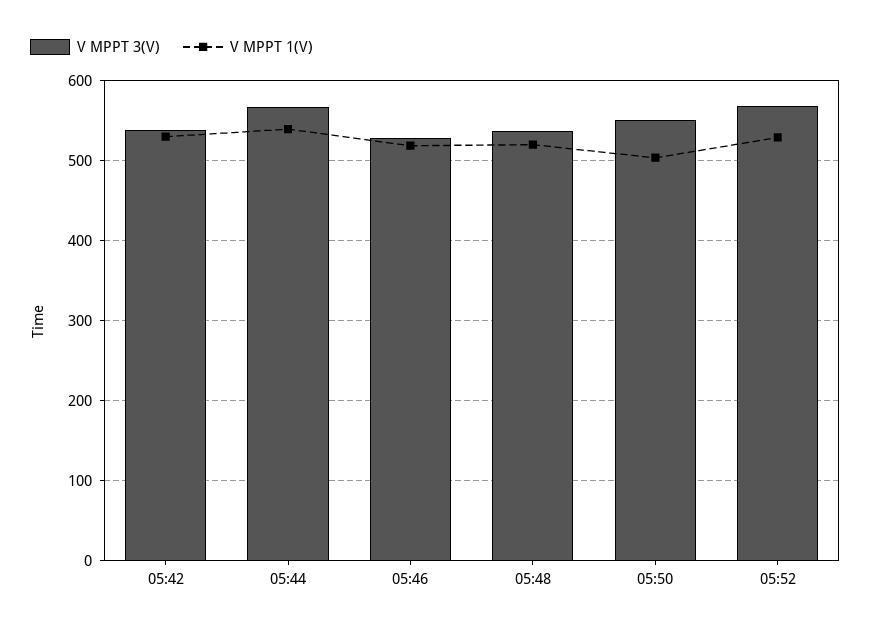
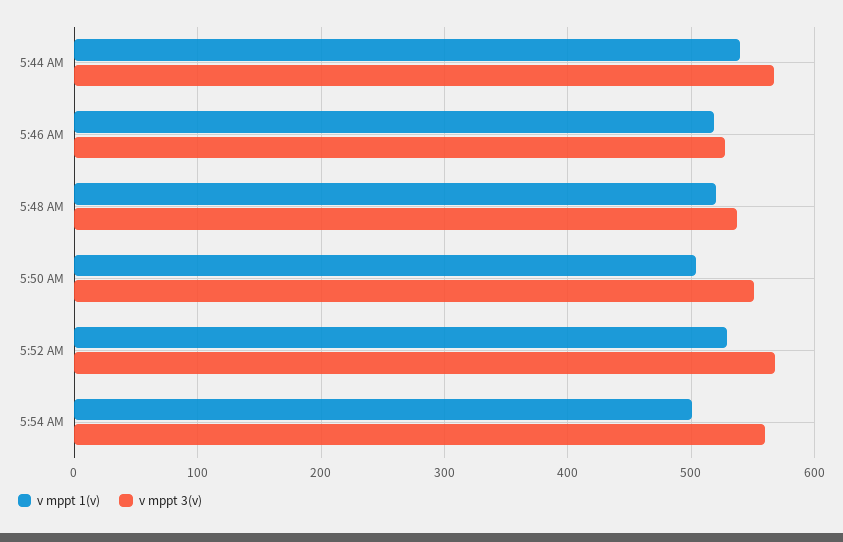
V MPPT 3(V), 05:42: 540 -> none
V MPPT 1(V), 05:42: 530 -> none
V MPPT 1(V), 5:54 AM: none -> 500
V MPPT 3(V), 5:54 AM: none -> 560

